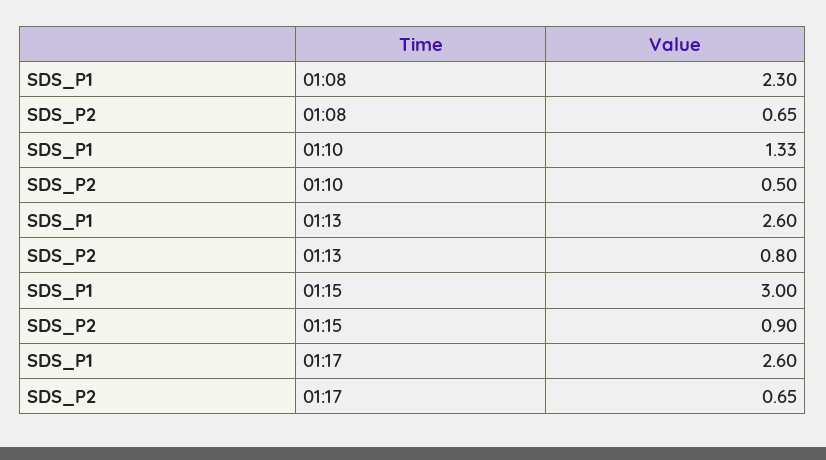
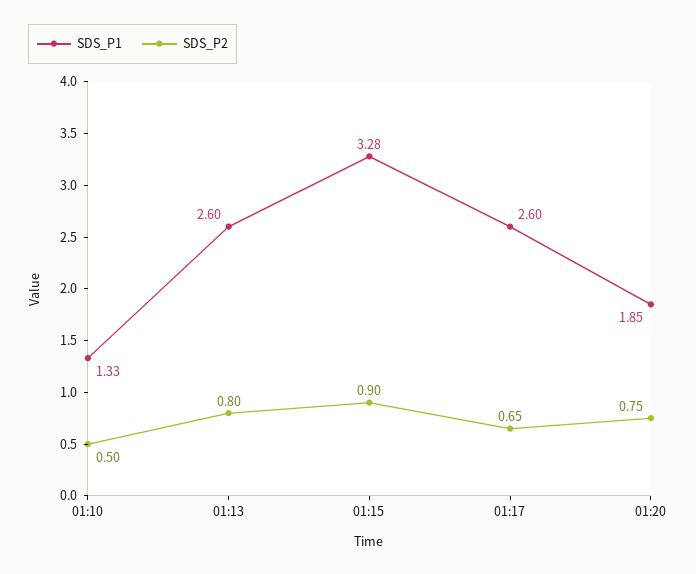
SDS_P1, 01:08: 2.3 -> none
SDS_P2, 01:08: 0.65 -> none
SDS_P1, 01:15: 3 -> 3.28
SDS_P1, 01:20: none -> 1.85
SDS_P2, 01:20: none -> 0.75

